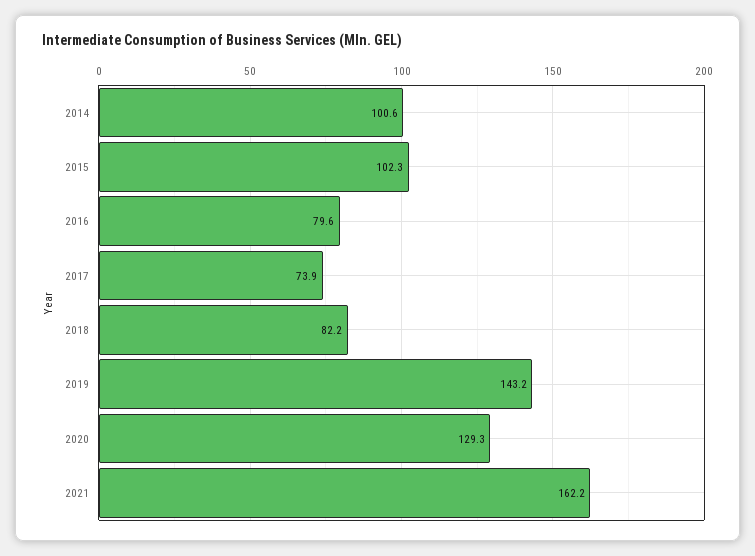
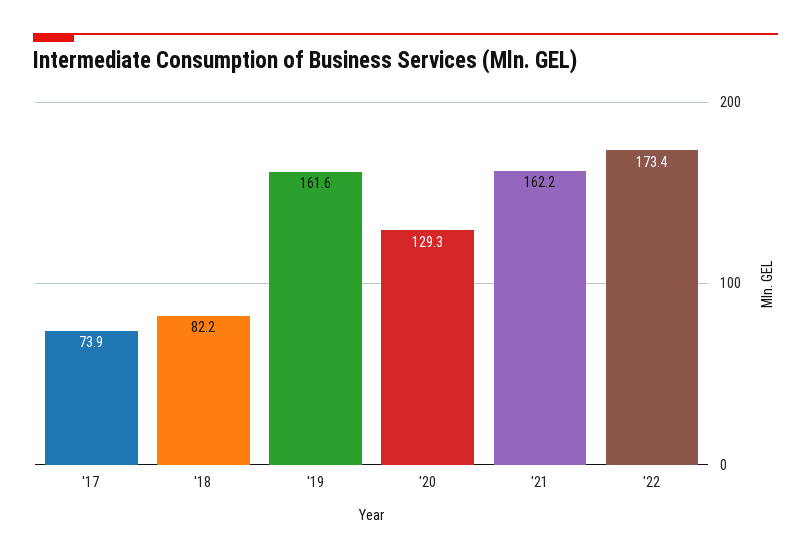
2014: 100.6 -> none
2015: 102.3 -> none
2016: 79.6 -> none
2019: 143.2 -> 161.6
'22: none -> 173.4

